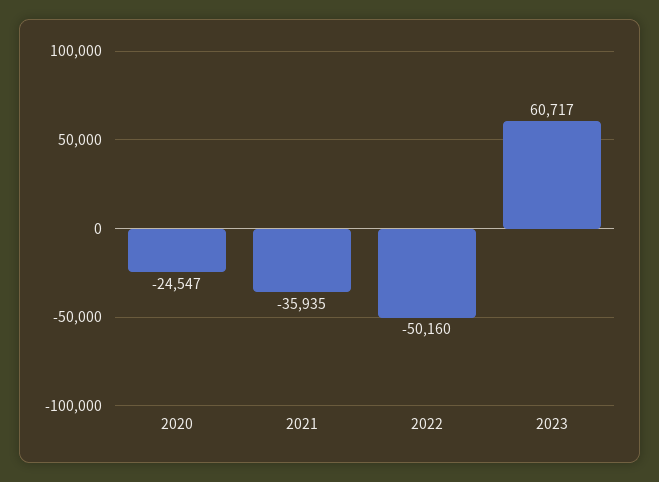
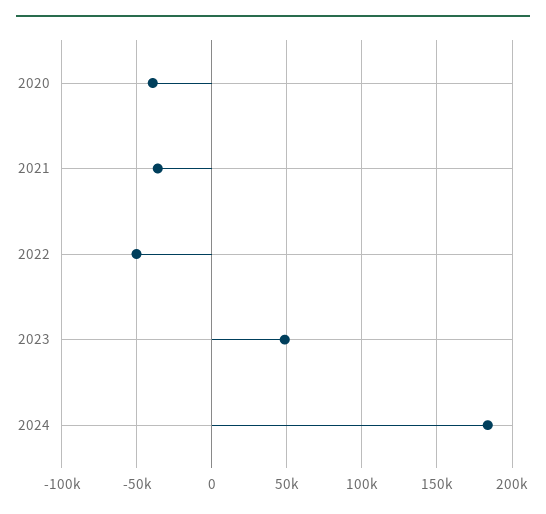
2020: -24547 -> -40000
2023: 60717 -> 50000
2024: none -> 185000

